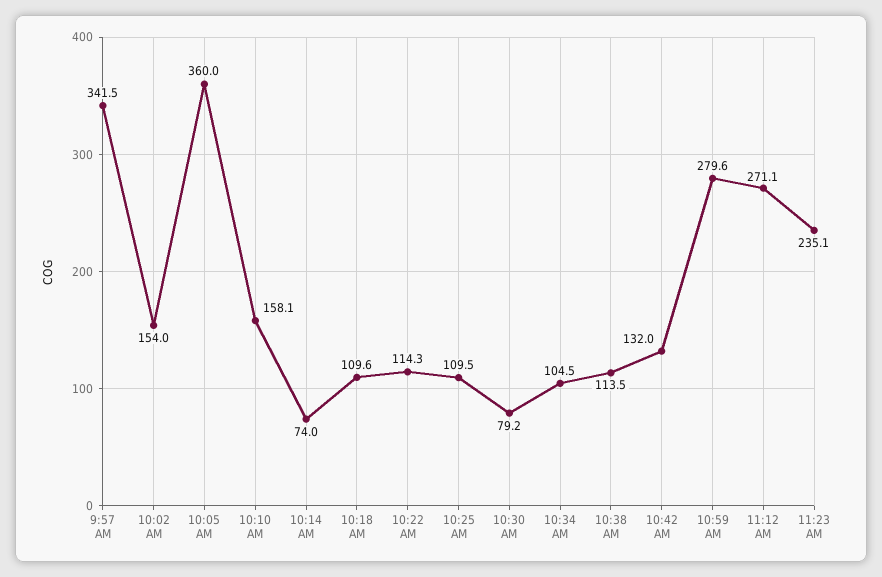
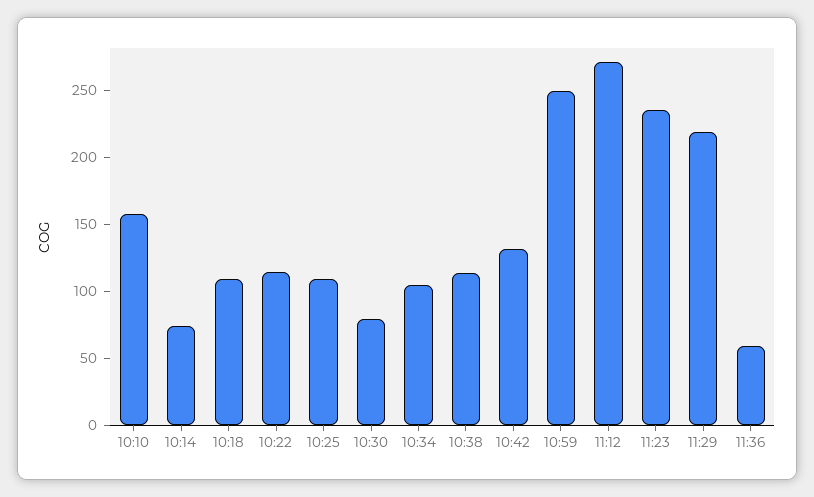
9:57 AM: 341.5 -> none
10:02 AM: 154 -> none
10:05 AM: 360 -> none
10:59 AM: 279.6 -> 250
11:29: none -> 220
11:36: none -> 60

